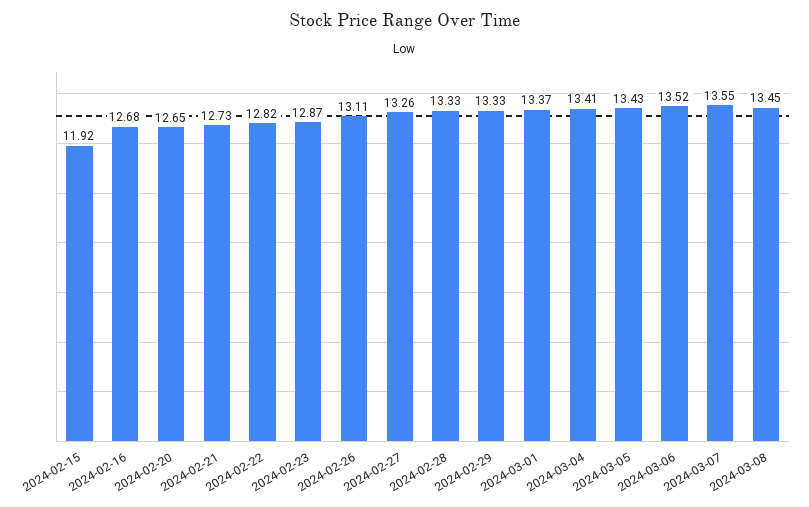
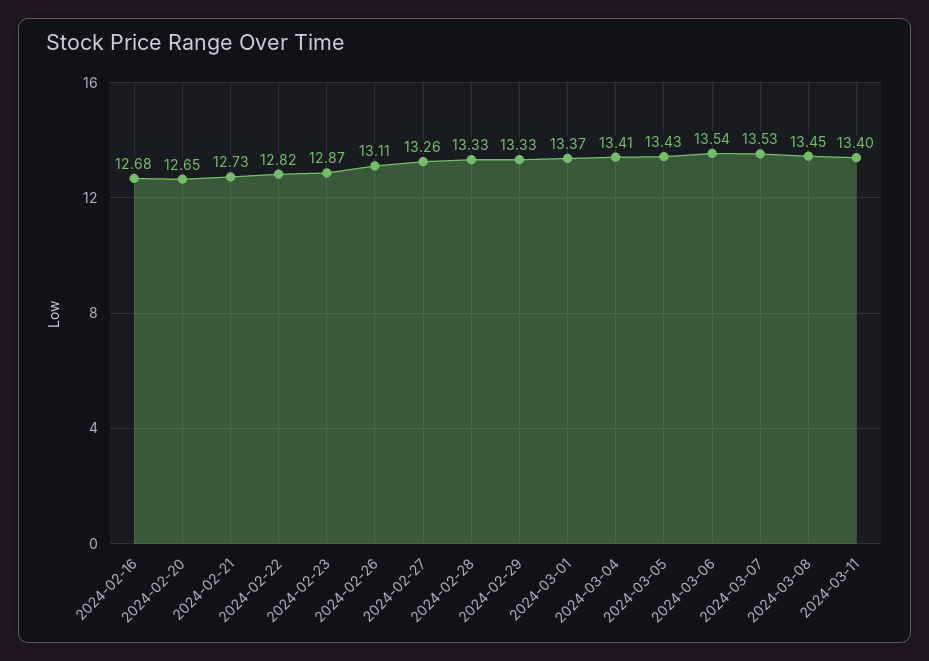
2024-02-15: 11.92 -> none
2024-03-06: 13.52 -> 13.54
2024-03-07: 13.55 -> 13.53
2024-03-11: none -> 13.4

